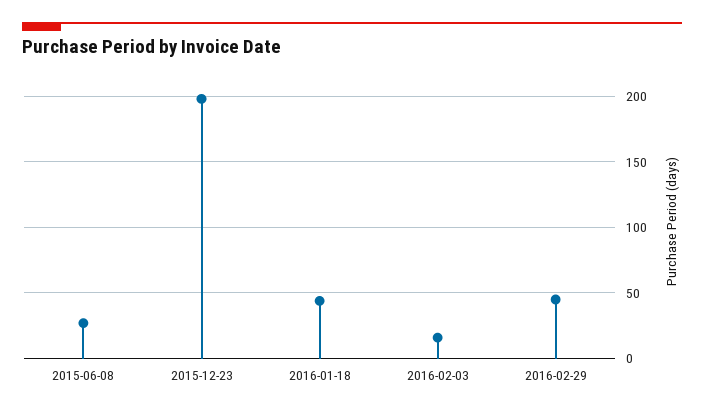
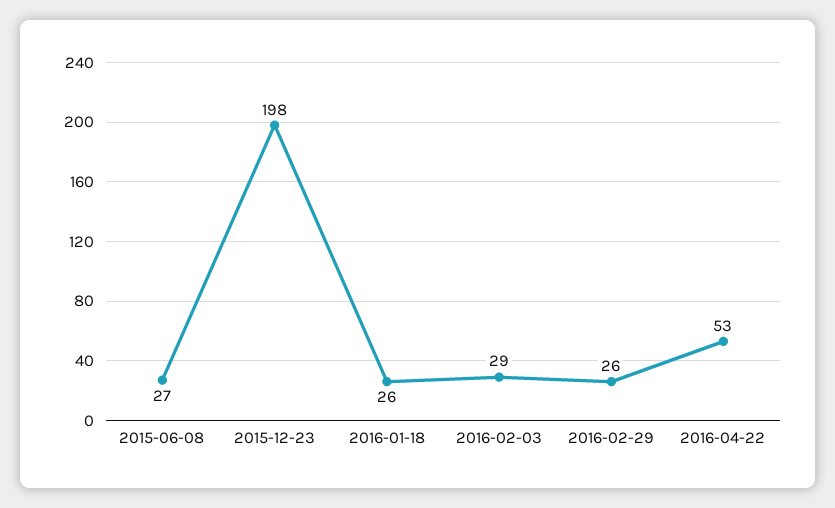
2016-01-18: 45 -> 26
2016-02-03: 15 -> 29
2016-02-29: 45 -> 26
2016-04-22: none -> 53

